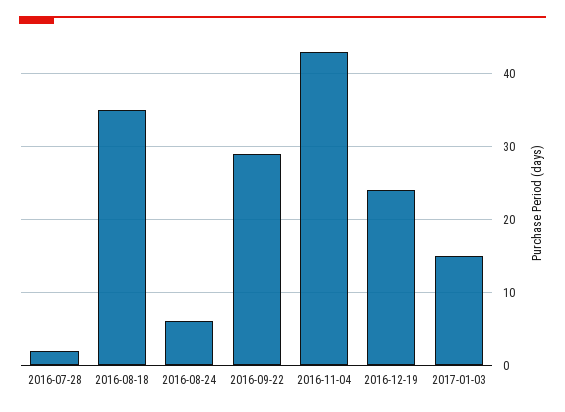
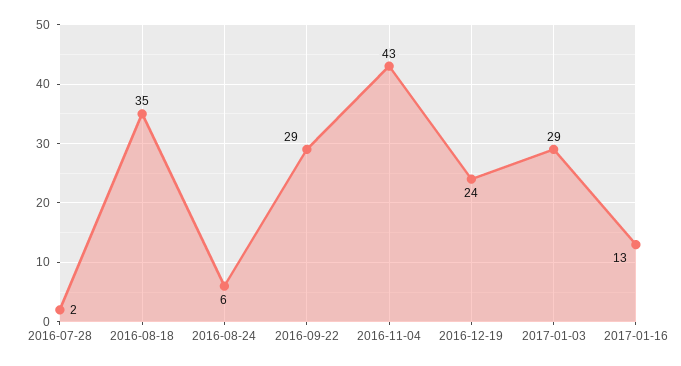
2017-01-03: 15 -> 29
2017-01-16: none -> 13

